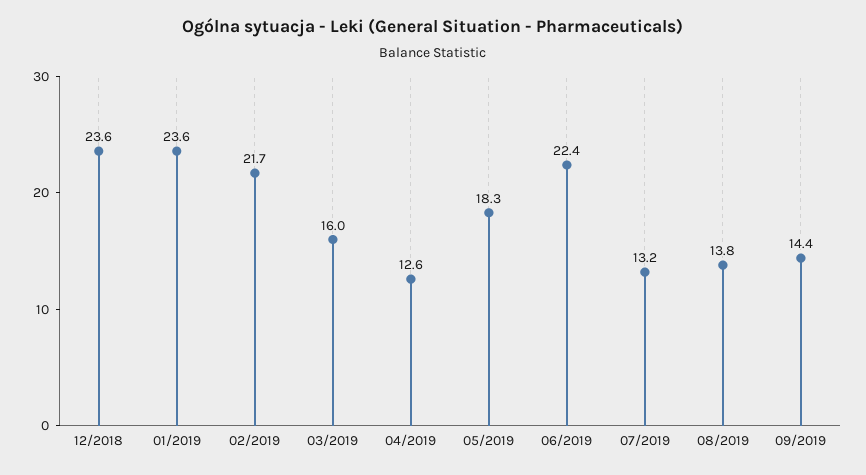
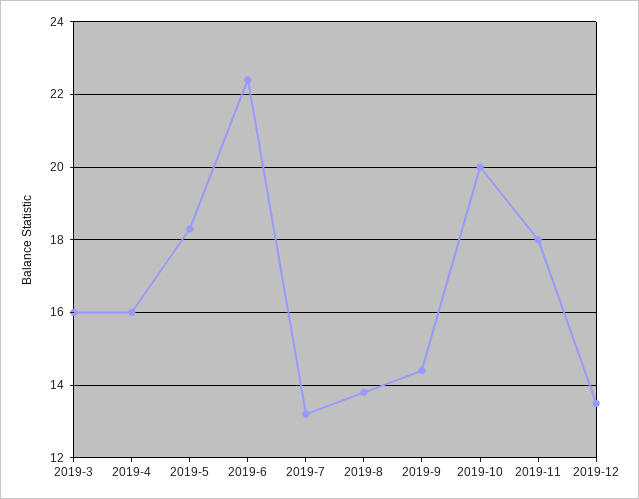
12/2018: 23.6 -> none
01/2019: 23.6 -> none
02/2019: 21.7 -> none
04/2019: 12.6 -> 16
2019-10: none -> 20
2019-11: none -> 18
2019-12: none -> 13.5

